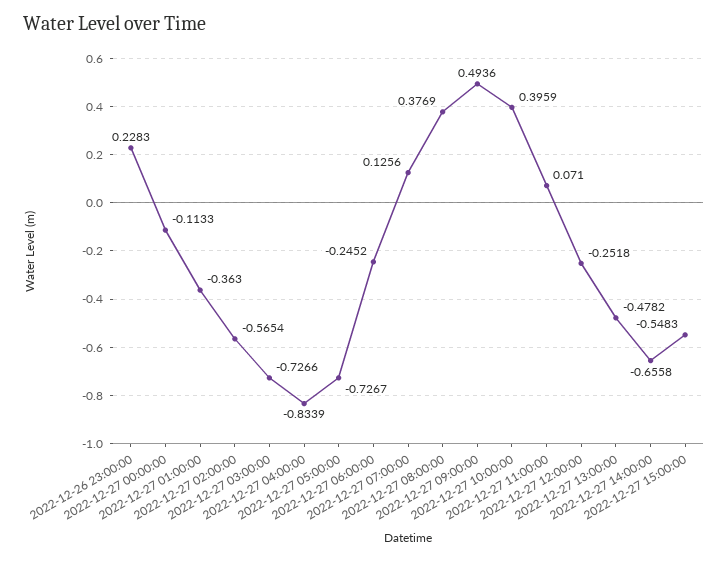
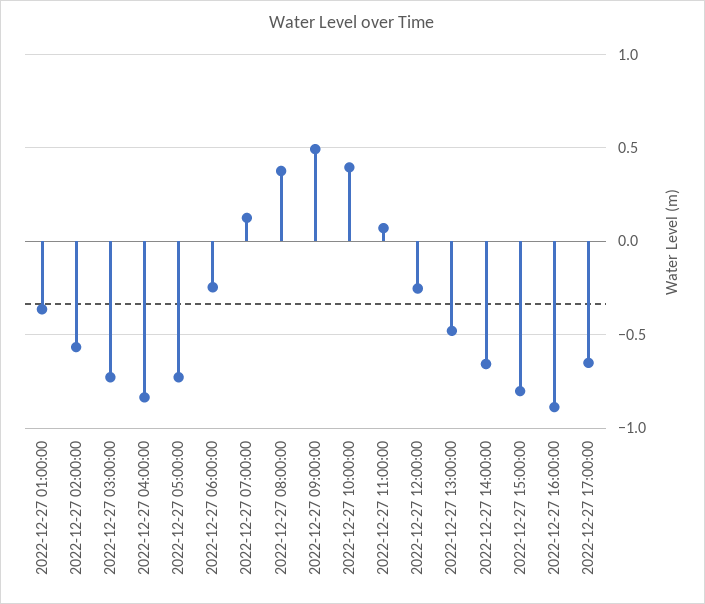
2022-12-26 23:00:00: 0.2283 -> none
2022-12-27 00:00:00: -0.1133 -> none
2022-12-27 15:00:00: -0.5483 -> -0.8
2022-12-27 16:00:00: none -> -0.9
2022-12-27 17:00:00: none -> -0.65

